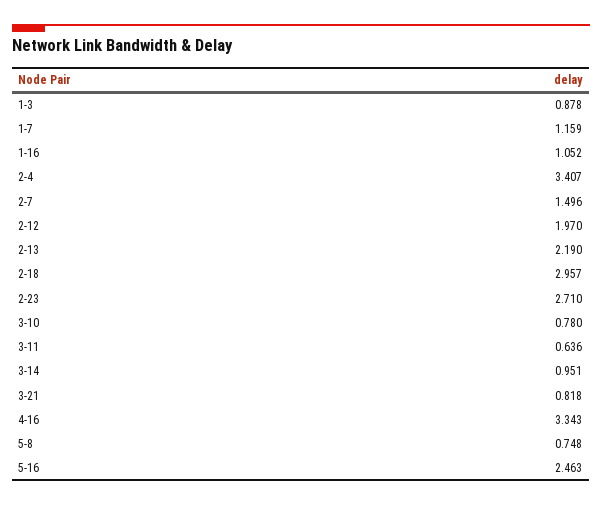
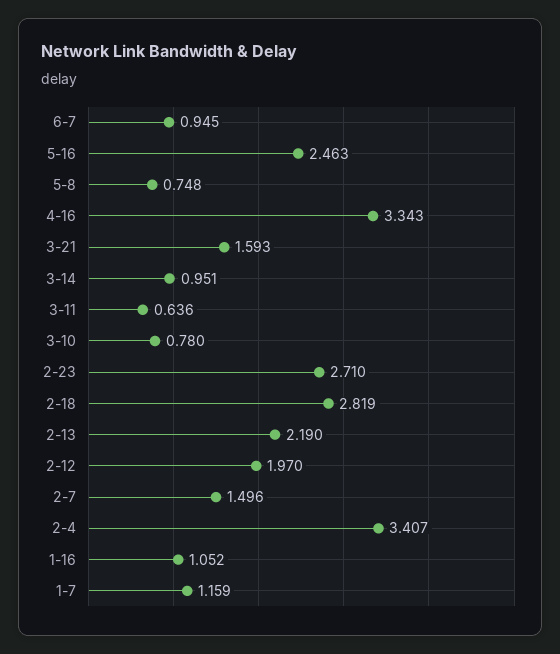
1-3: 0.878 -> none
2-18: 2.957 -> 2.819
3-21: 0.818 -> 1.593
6-7: none -> 0.945

